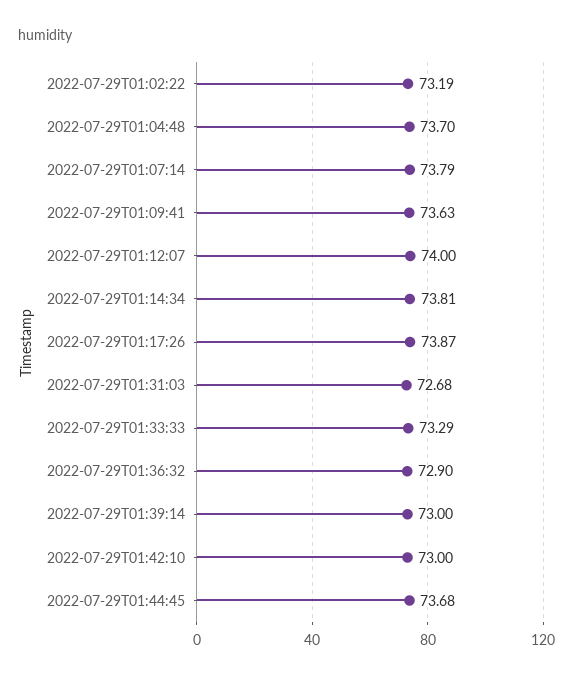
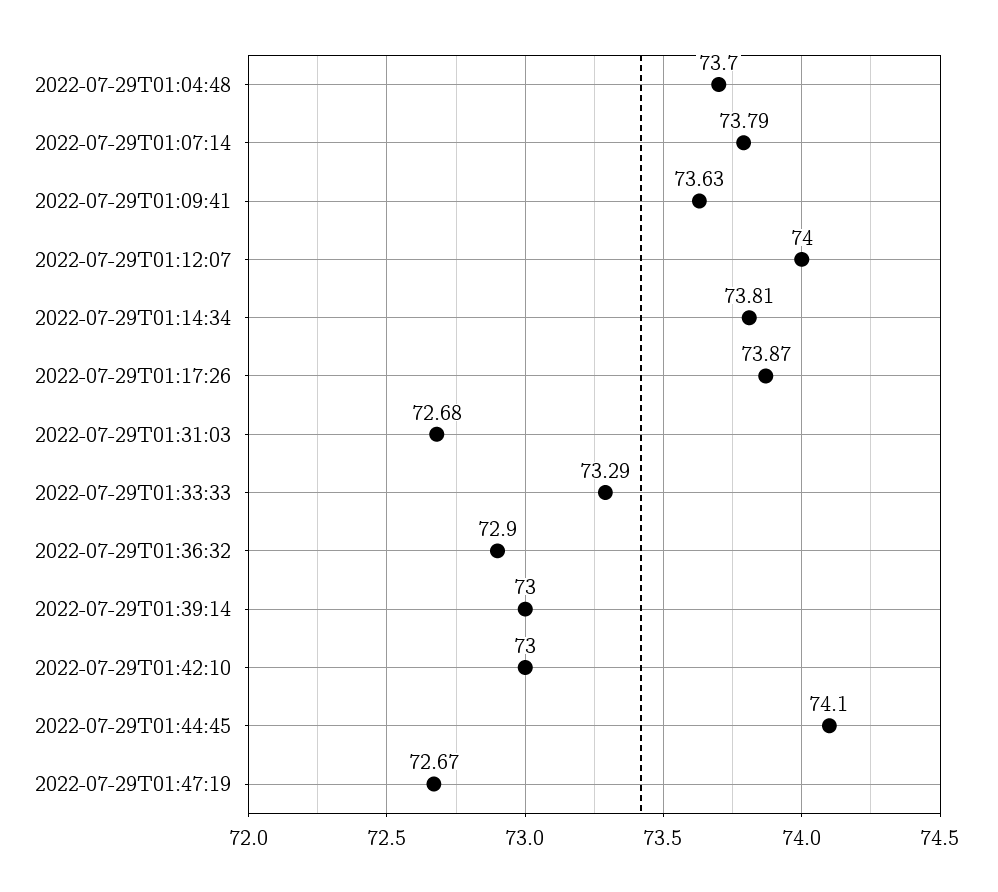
2022-07-29T01:02:22: 73.19 -> none
2022-07-29T01:44:45: 73.68 -> 74.1
2022-07-29T01:47:19: none -> 72.67

